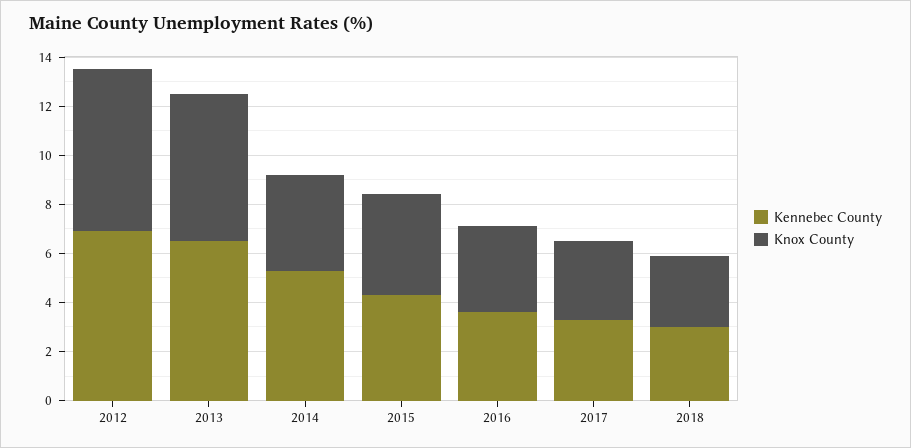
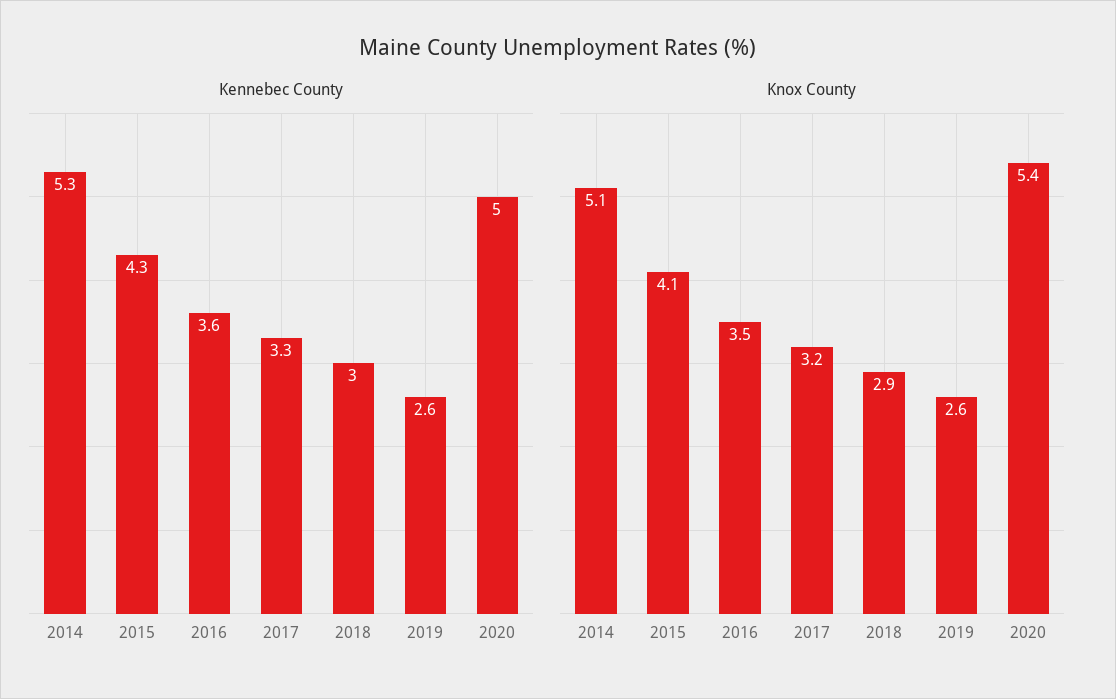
Kennebec County, 2012: 7 -> none
Knox County, 2012: 6.5 -> none
Kennebec County, 2013: 6.5 -> none
Knox County, 2013: 6 -> none
Knox County, 2014: 4 -> 5.1
Kennebec County, 2019: none -> 2.6
Kennebec County, 2020: none -> 5
Knox County, 2019: none -> 2.6
Knox County, 2020: none -> 5.4

